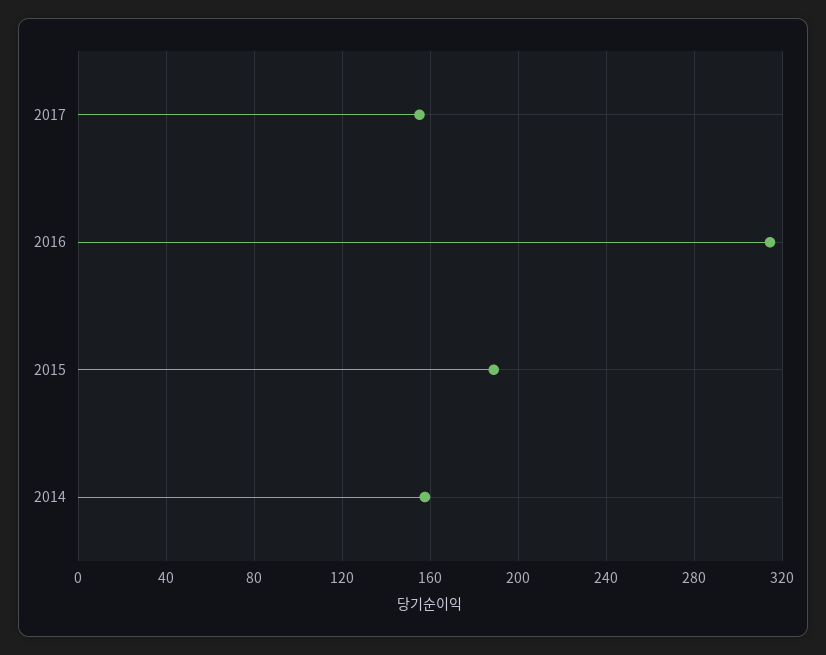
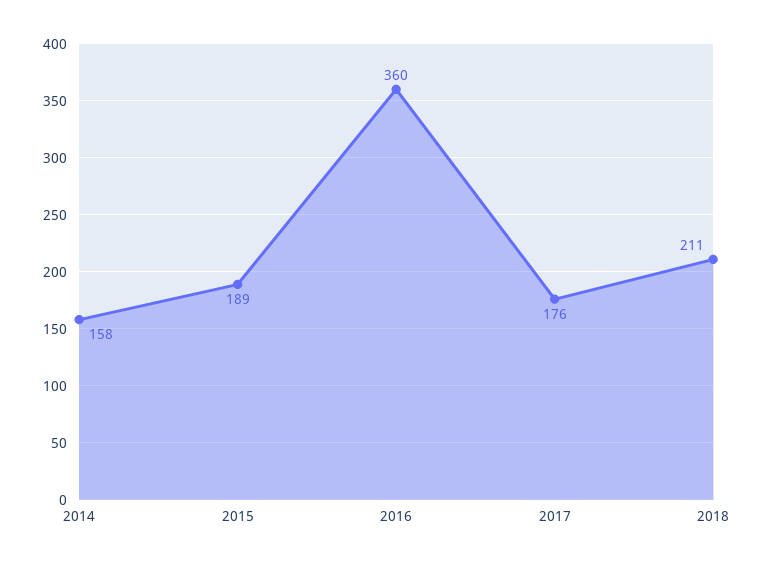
2017: 155 -> 176
2016: 315 -> 360
2018: none -> 211

